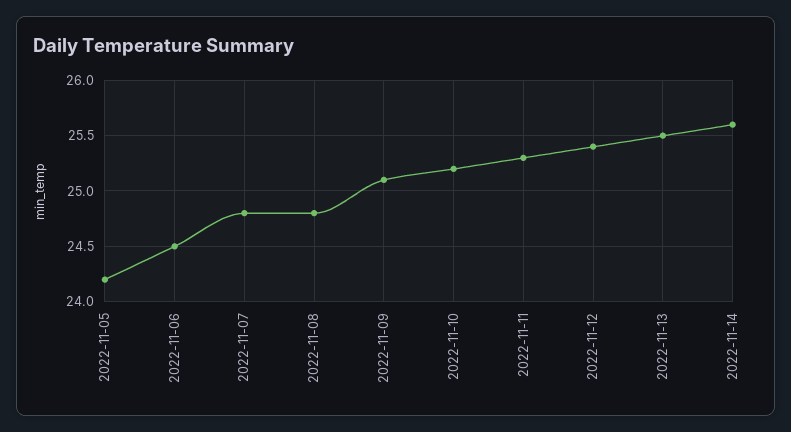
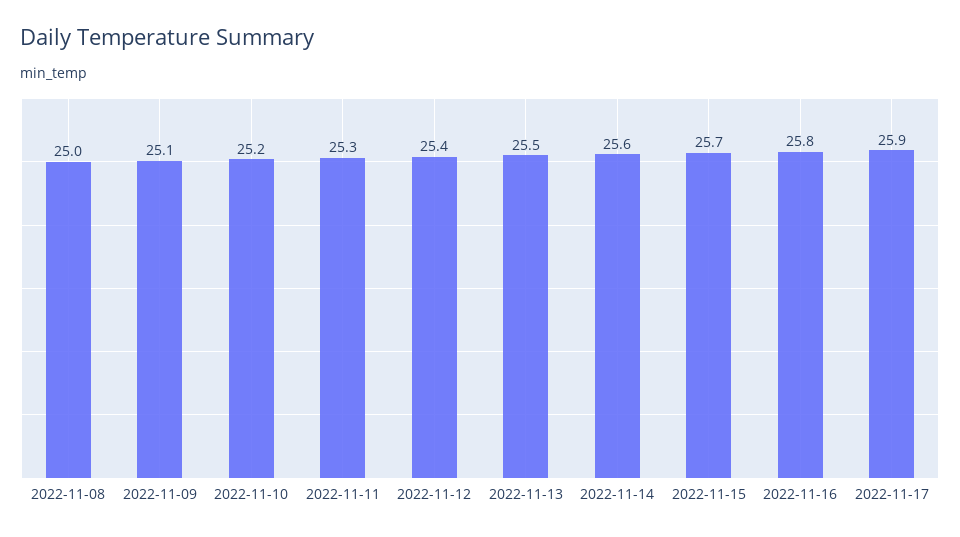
2022-11-05: 24.2 -> none
2022-11-06: 24.5 -> none
2022-11-07: 24.8 -> none
2022-11-08: 24.8 -> 25
2022-11-15: none -> 25.7
2022-11-16: none -> 25.8
2022-11-17: none -> 25.9

